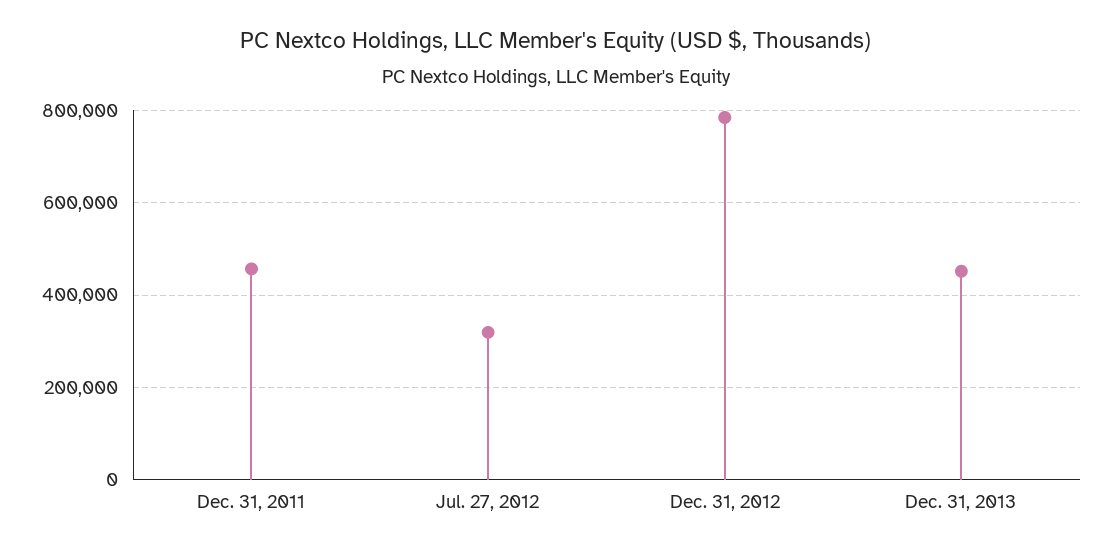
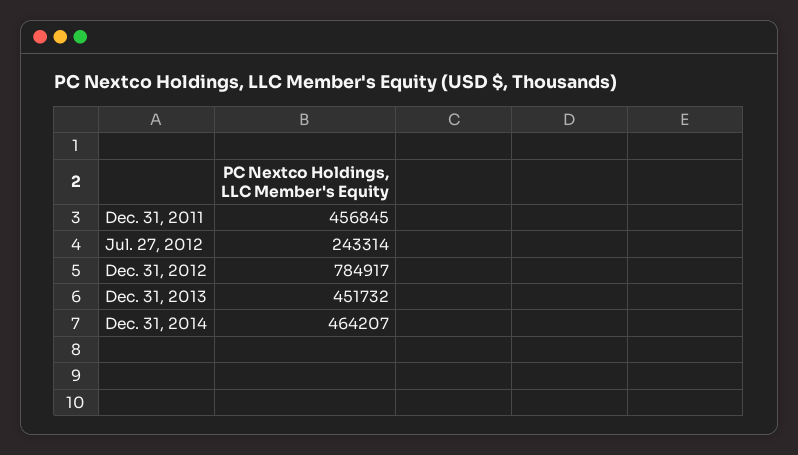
Jul. 27, 2012: 320000 -> 243314
Dec. 31, 2014: none -> 464207

